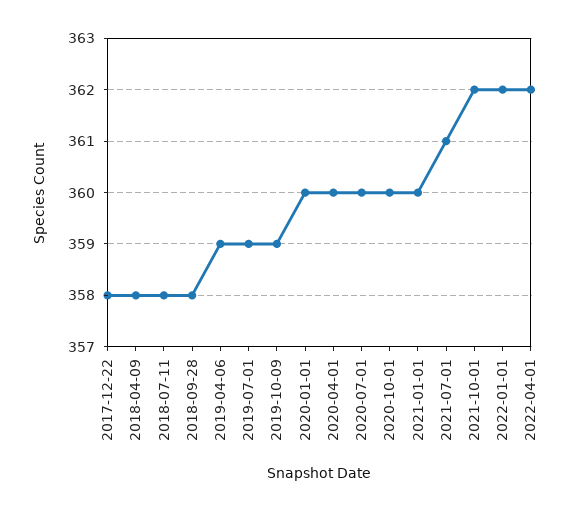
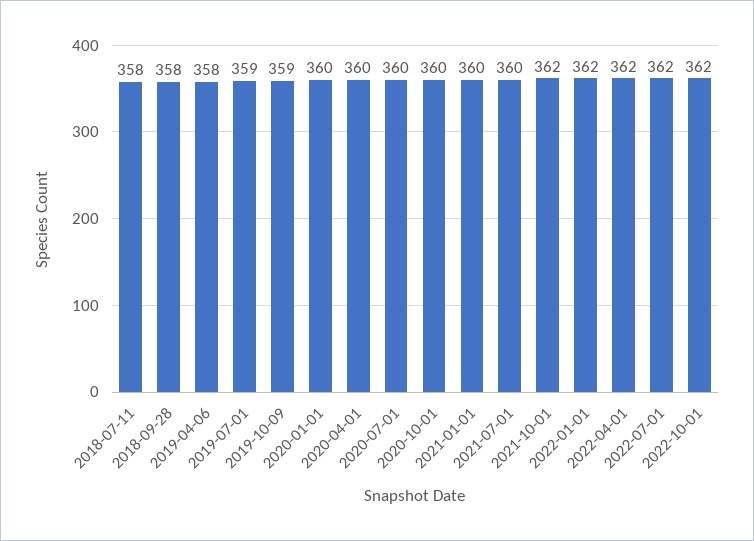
2017-12-22: 358 -> none
2018-04-09: 358 -> none
2019-04-06: 359 -> 358
2021-07-01: 361 -> 360
2022-07-01: none -> 362
2022-10-01: none -> 362

